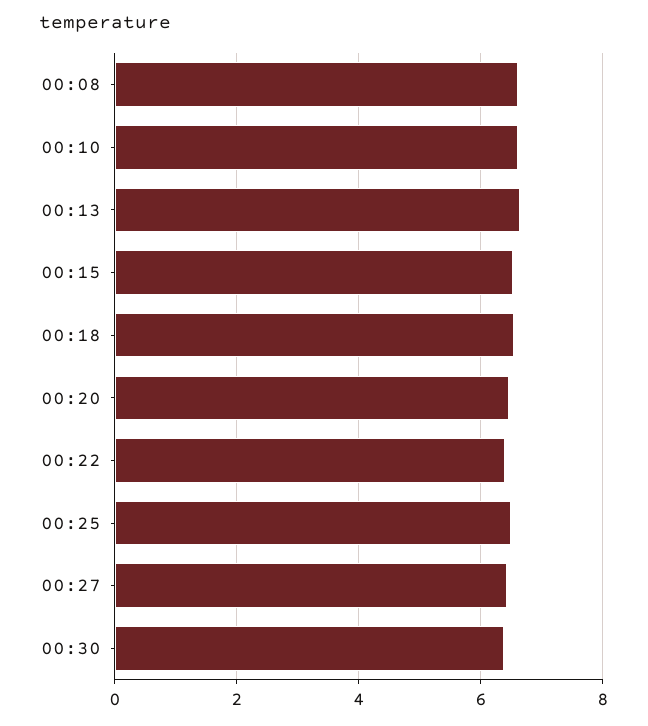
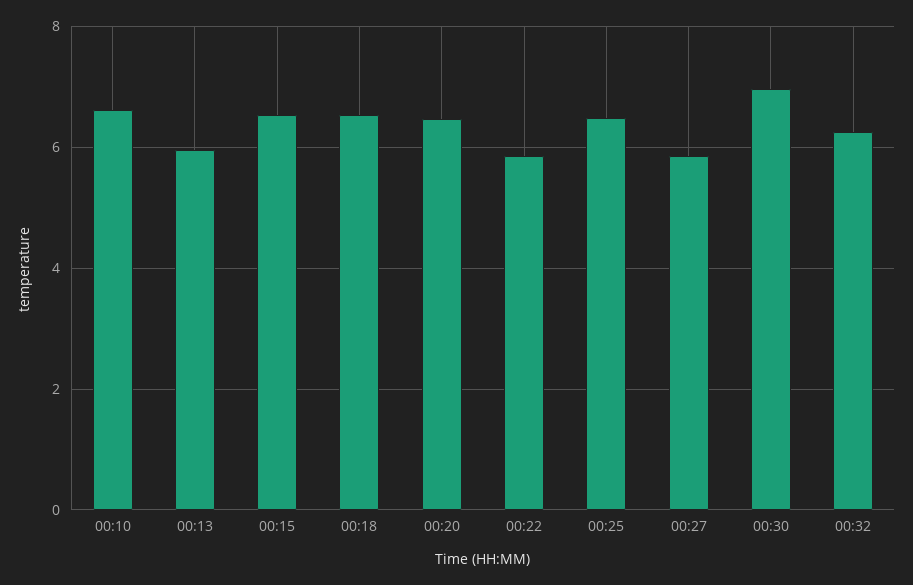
00:08: 6.6 -> none
00:13: 6.6 -> 6
00:22: 6.4 -> 5.8
00:27: 6.4 -> 5.8
00:30: 6.4 -> 7
00:32: none -> 6.2

